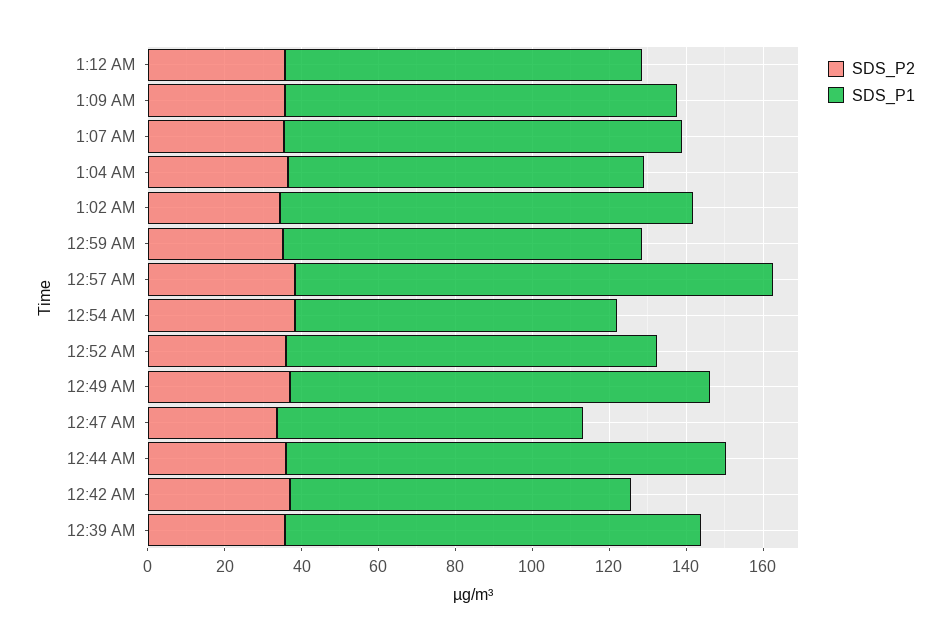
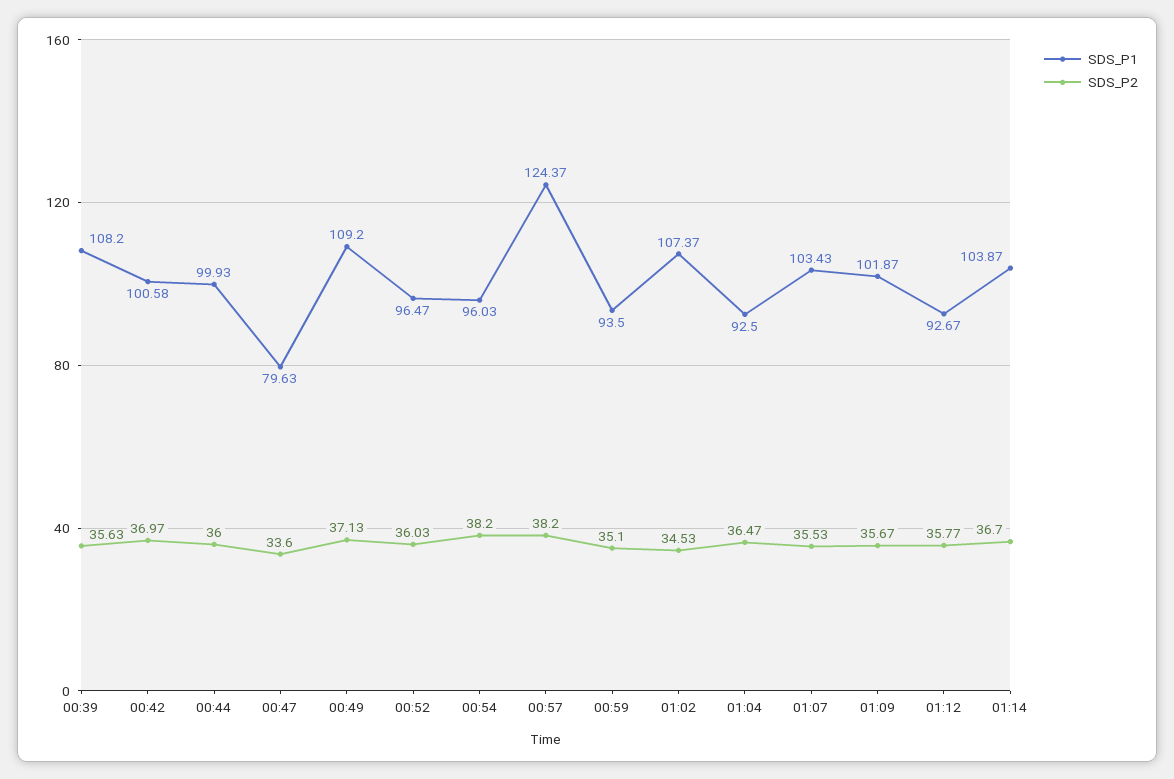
SDS_P1, 12:54 AM: 85 -> 96.03
SDS_P1, 12:44 AM: 115 -> 99.93
SDS_P1, 12:42 AM: 90 -> 100.58
SDS_P1, 01:14: none -> 103.87
SDS_P2, 01:14: none -> 36.7

